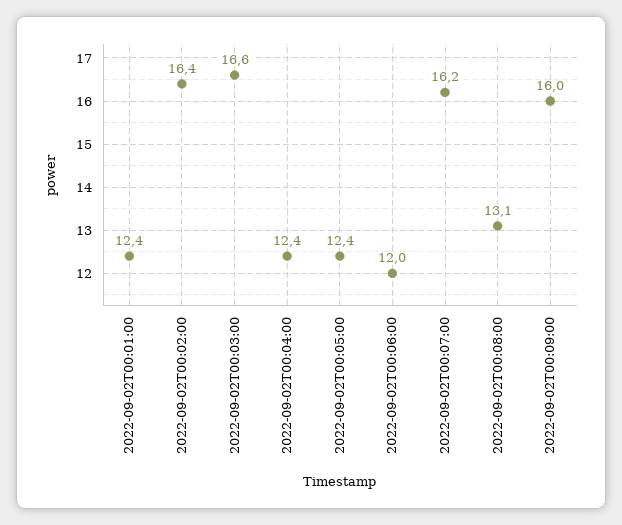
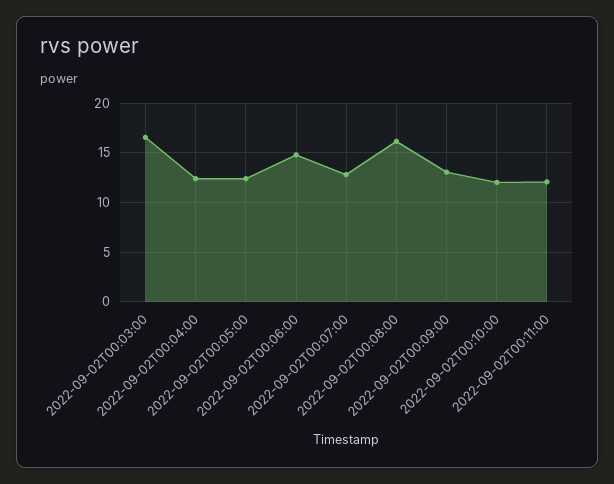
2022-09-02T00:01:00: 12.4 -> none
2022-09-02T00:02:00: 16.4 -> none
2022-09-02T00:06:00: 12 -> 15
2022-09-02T00:07:00: 16.2 -> 13
2022-09-02T00:08:00: 13.1 -> 16
2022-09-02T00:09:00: 16 -> 13
2022-09-02T00:10:00: none -> 12
2022-09-02T00:11:00: none -> 12

